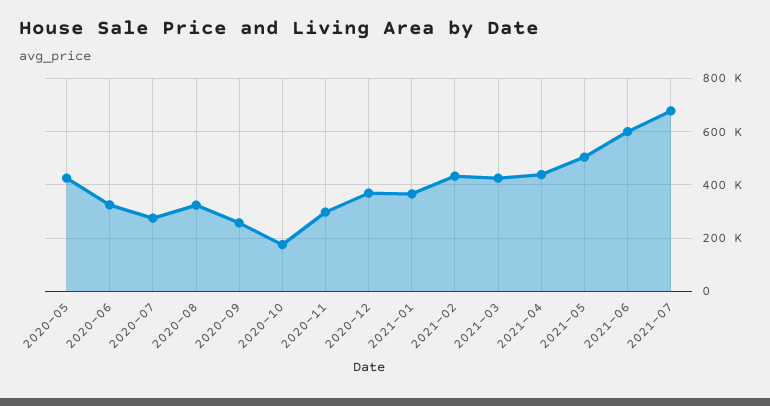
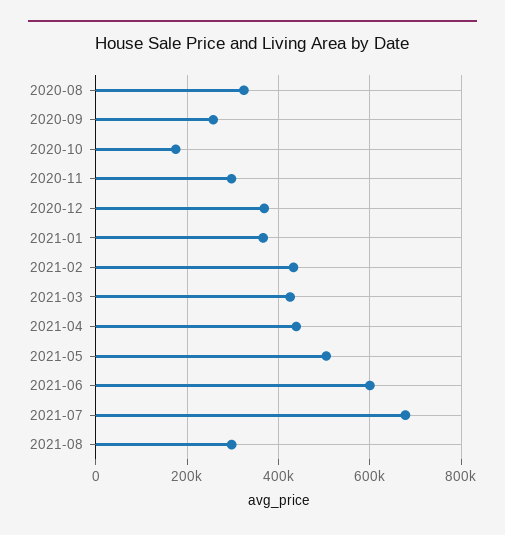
2020-05: 425000 -> none
2020-06: 325000 -> none
2020-07: 275000 -> none
2021-08: none -> 300000

